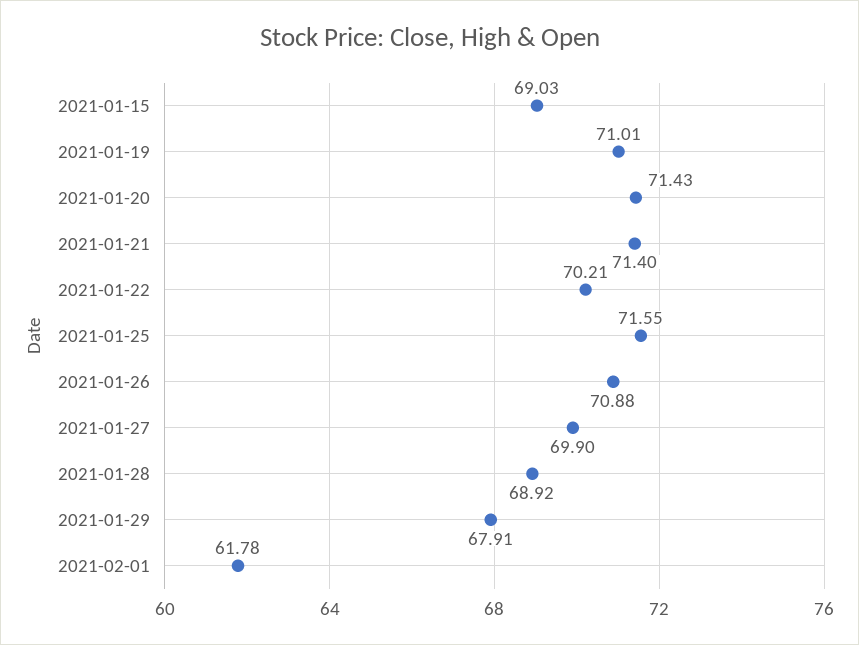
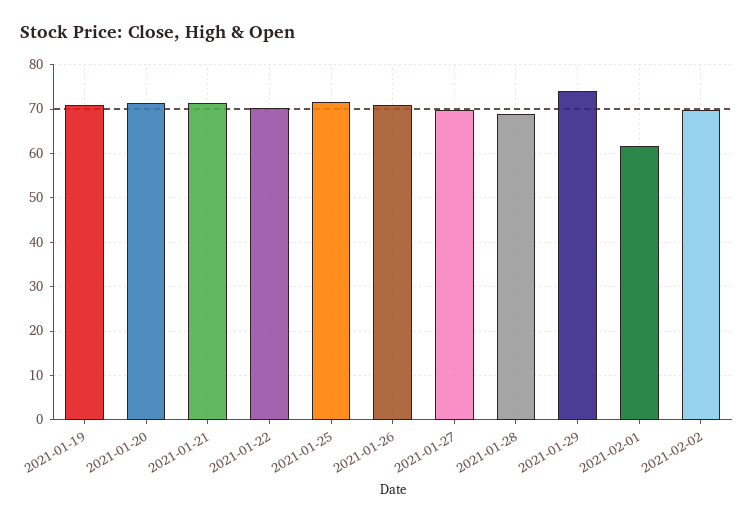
2021-01-15: 69.03 -> none
2021-01-29: 67.91 -> 74
2021-02-02: none -> 70

